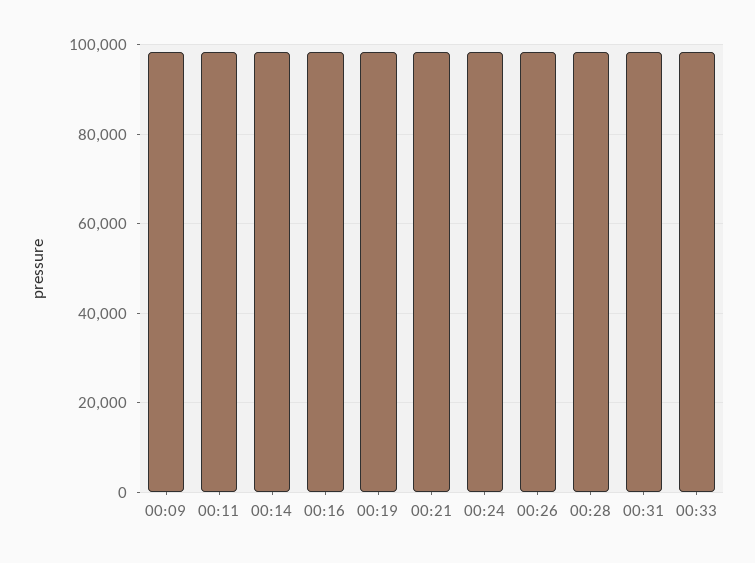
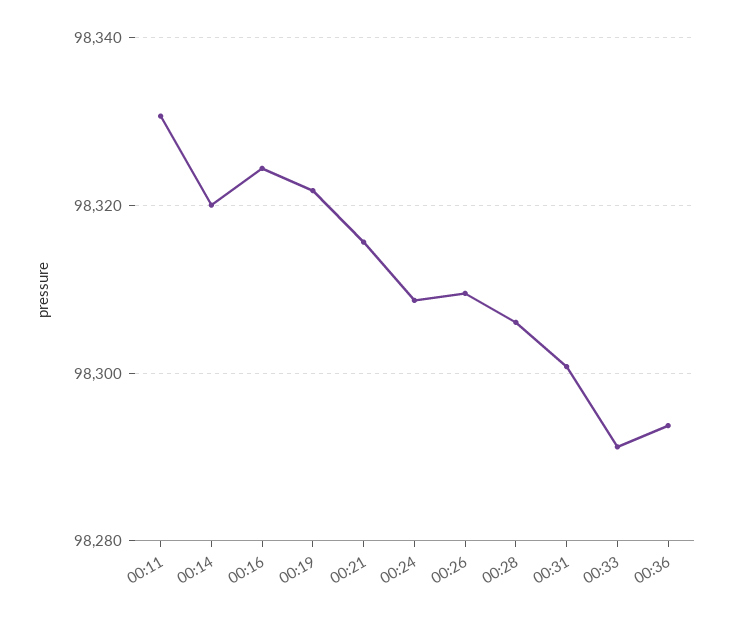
00:09: 98000 -> none
00:36: none -> 98294

